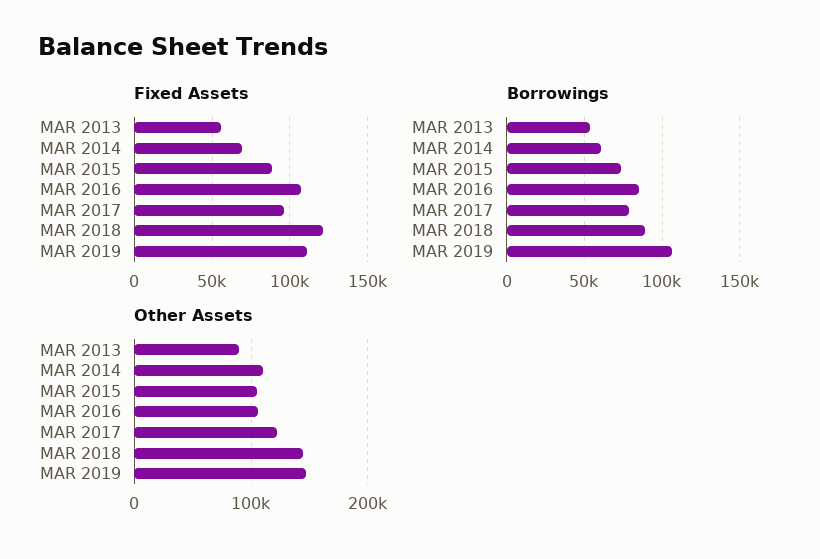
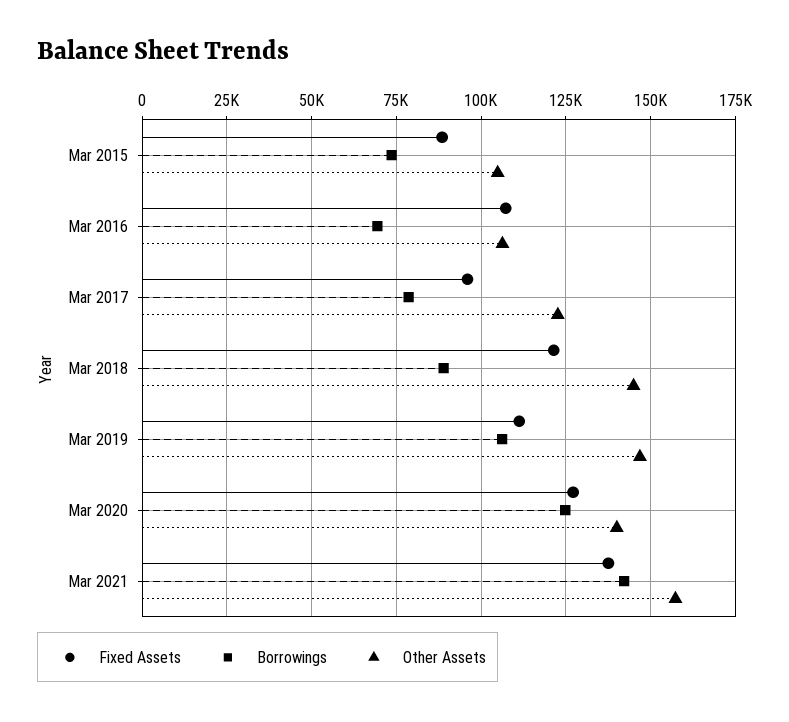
Fixed Assets, MAR 2013: 55000 -> none
Fixed Assets, MAR 2014: 70000 -> none
Borrowings, MAR 2013: 55000 -> none
Borrowings, MAR 2014: 60000 -> none
Borrowings, MAR 2016: 85000 -> 70000
Other Assets, MAR 2013: 90000 -> none
Other Assets, MAR 2014: 110000 -> none
Fixed Assets, Mar 2020: none -> 127500
Borrowings, Mar 2020: none -> 125000
Other Assets, Mar 2020: none -> 140000
Fixed Assets, Mar 2021: none -> 137500
Borrowings, Mar 2021: none -> 142500
Other Assets, Mar 2021: none -> 157500

